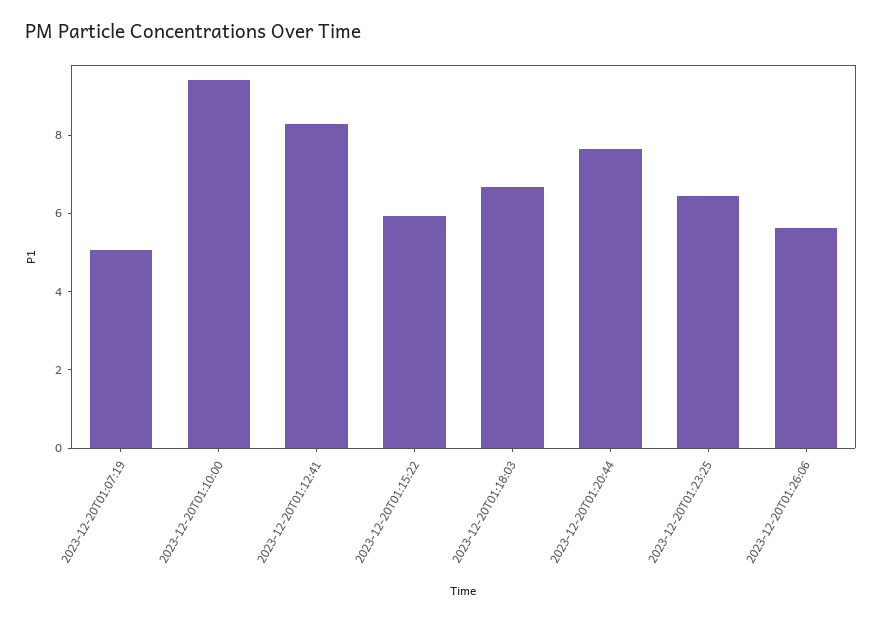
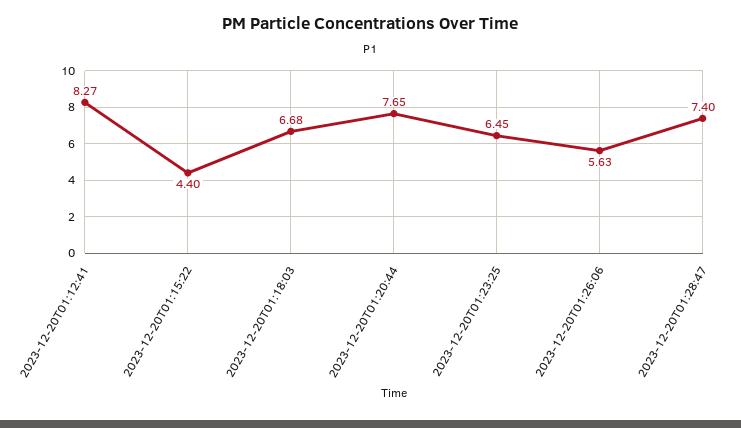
2023-12-20T01:07:19: 5 -> none
2023-12-20T01:10:00: 9.5 -> none
2023-12-20T01:15:22: 6 -> 4.4
2023-12-20T01:28:47: none -> 7.4

